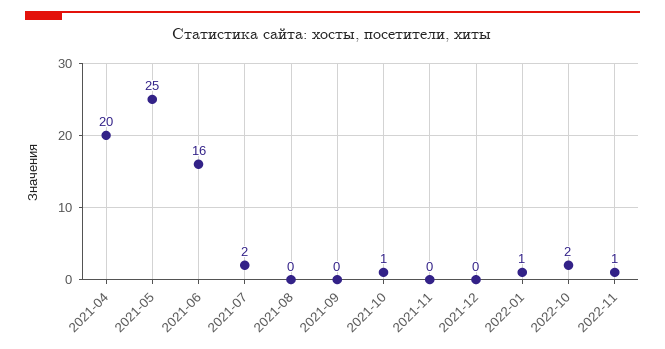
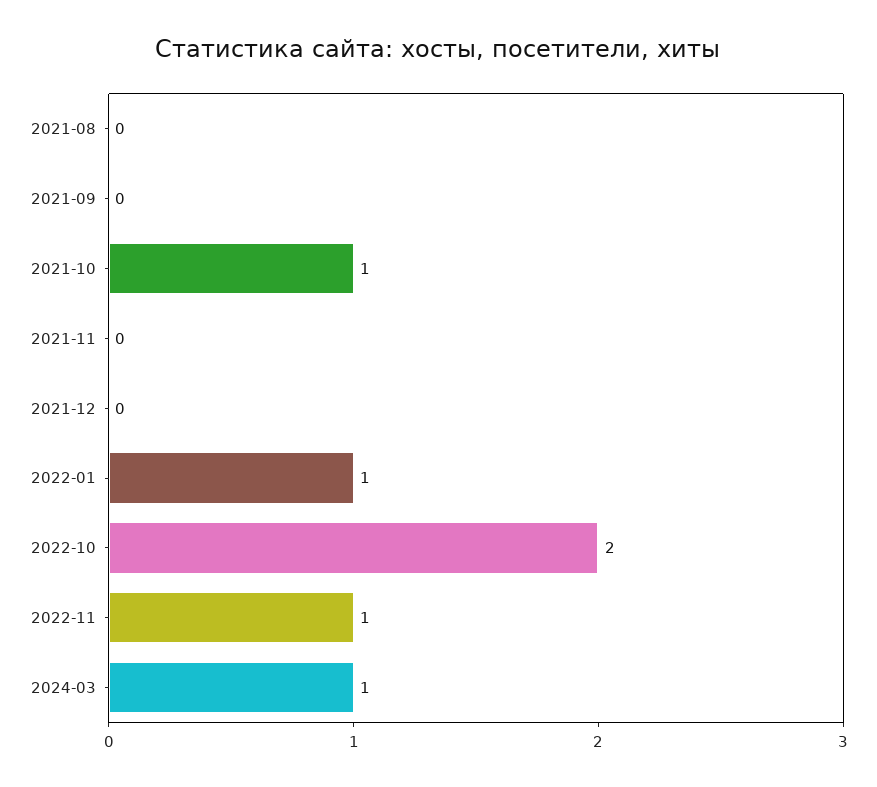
2021-04: 20 -> none
2021-05: 25 -> none
2021-06: 16 -> none
2021-07: 2 -> none
2024-03: none -> 1

